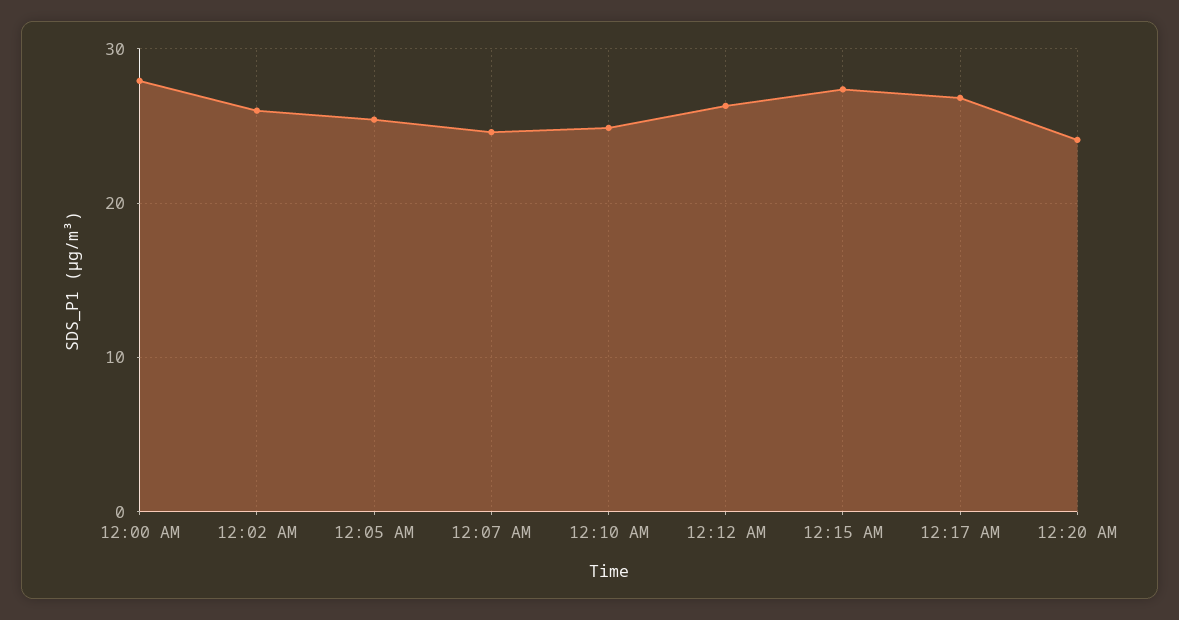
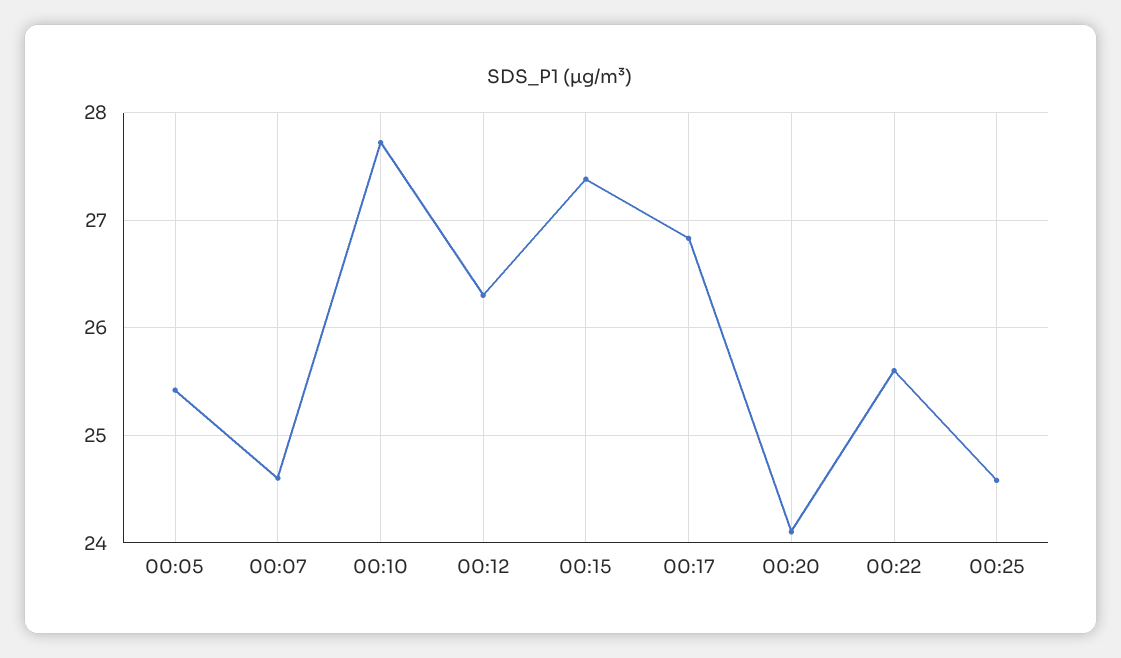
12:00 AM: 28 -> none
12:02 AM: 26 -> none
12:10 AM: 25 -> 27.7
00:22: none -> 25.6
00:25: none -> 24.6

